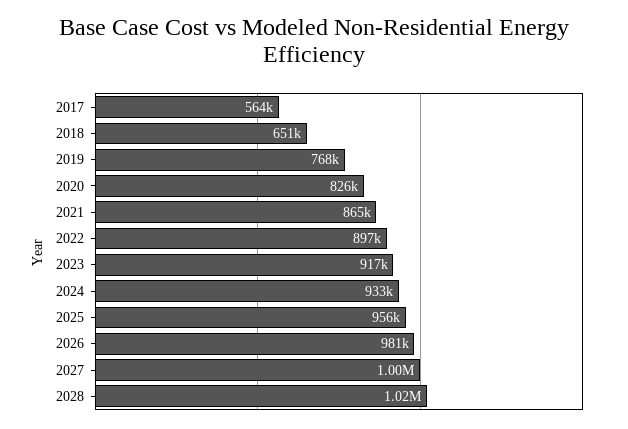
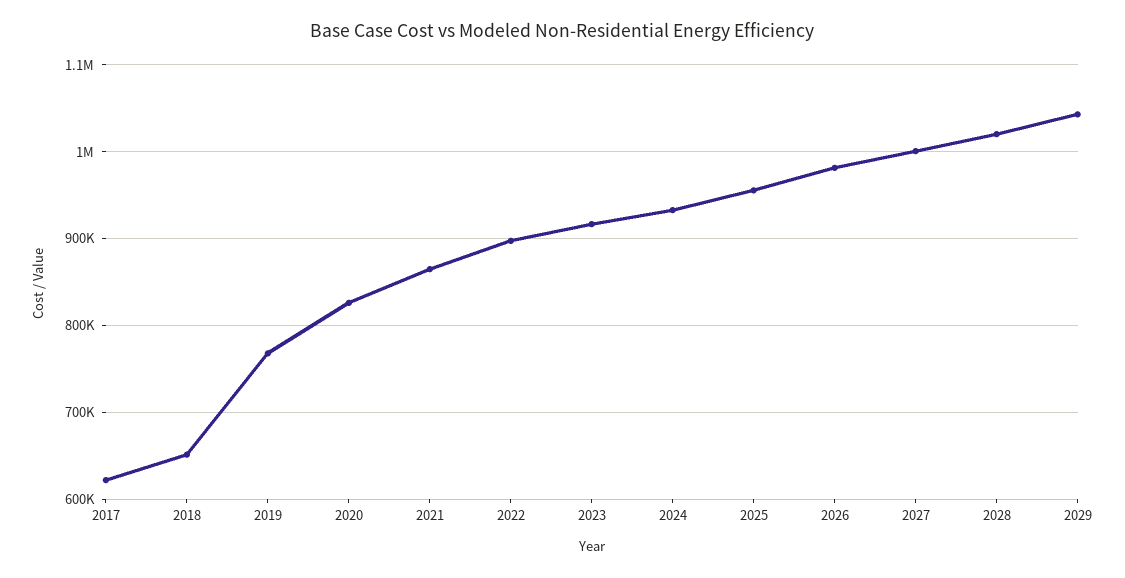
2017: 564000 -> 620000
2029: none -> 1040000

